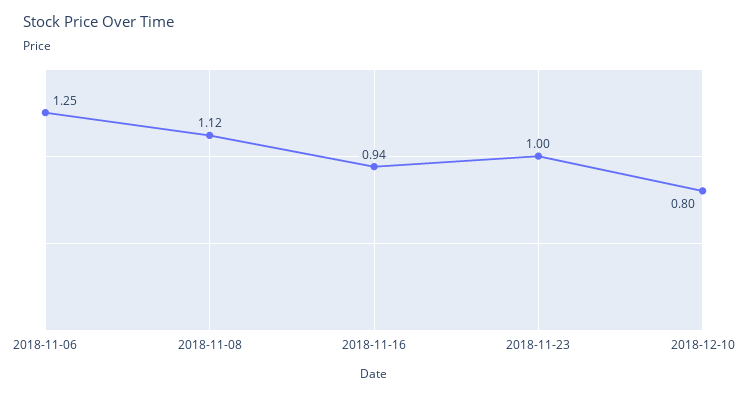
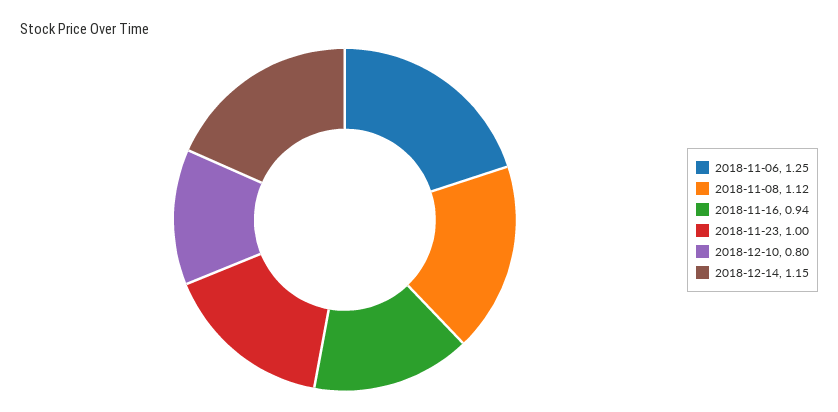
2018-12-14: none -> 1.15

